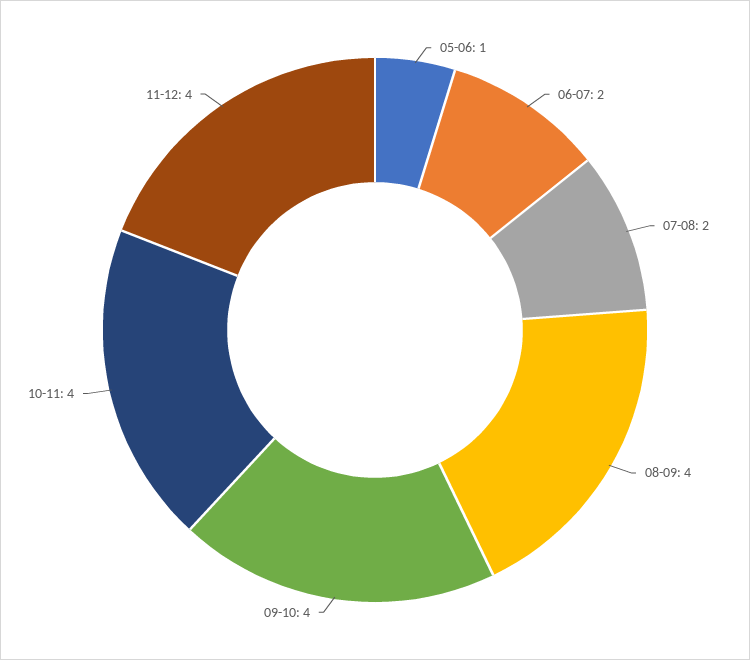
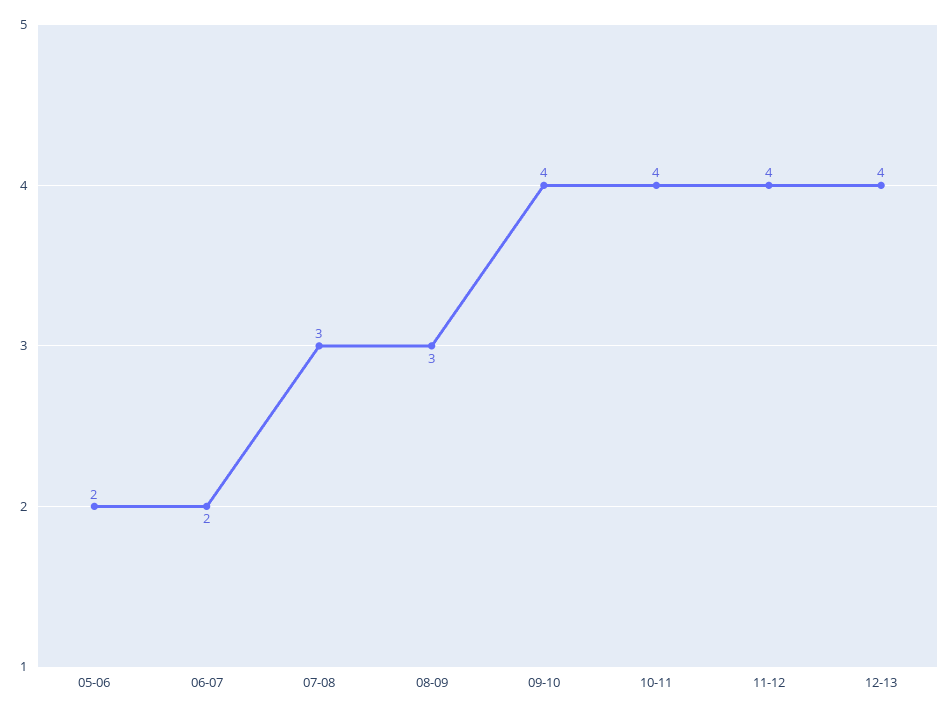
05-06: 1 -> 2
07-08: 2 -> 3
08-09: 4 -> 3
12-13: none -> 4

